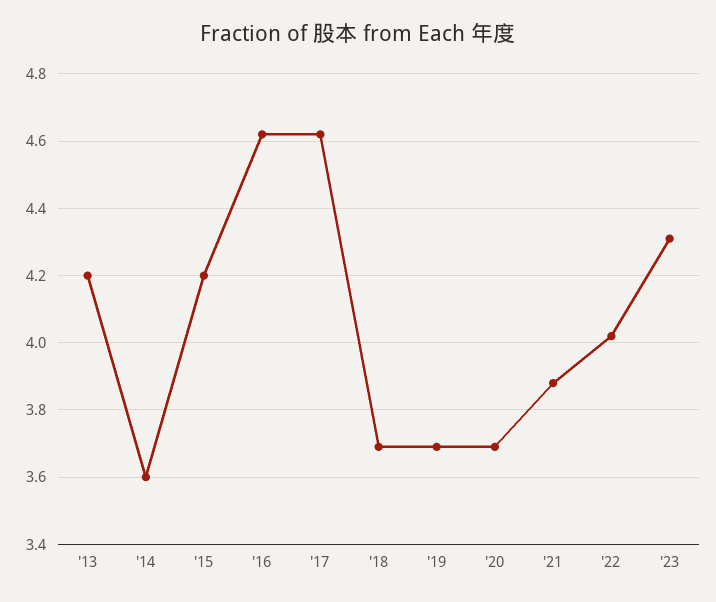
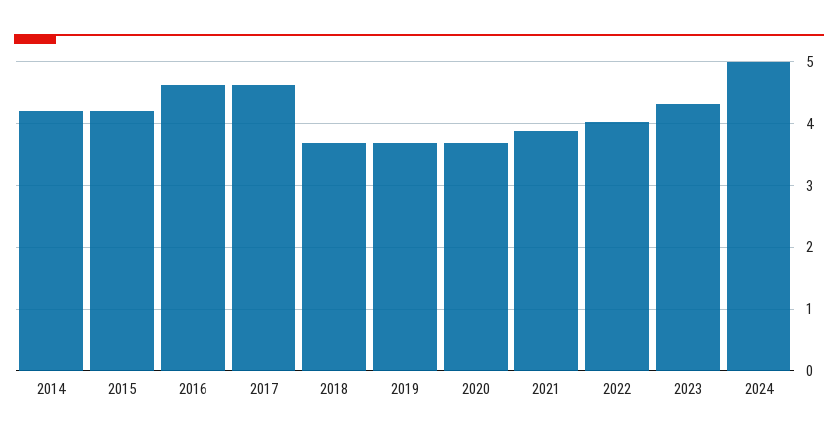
'13: 4.2 -> none
'14: 3.6 -> 4.2
2024: none -> 5

